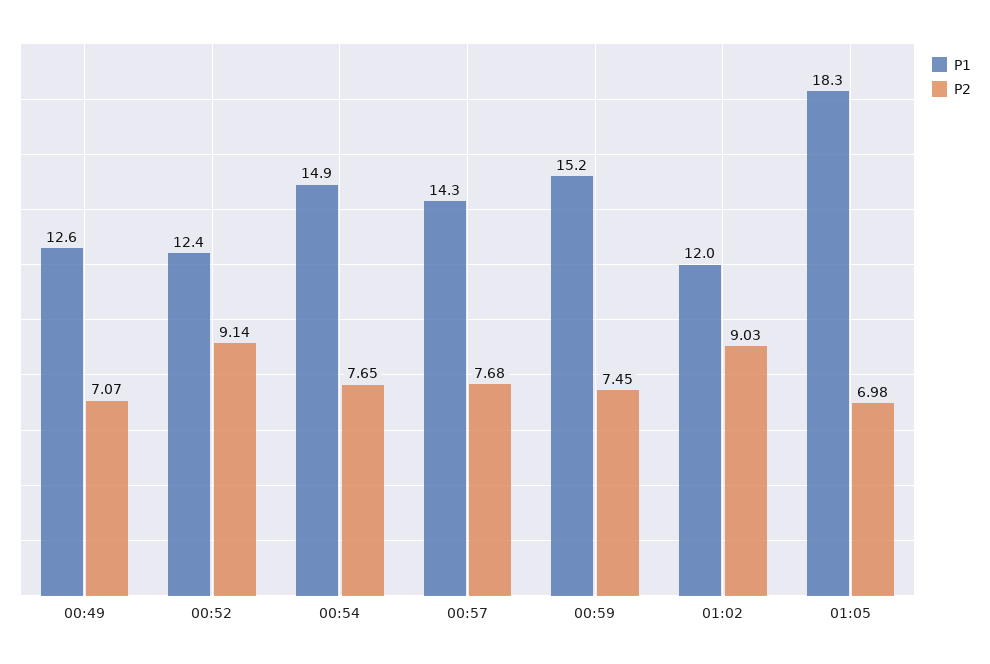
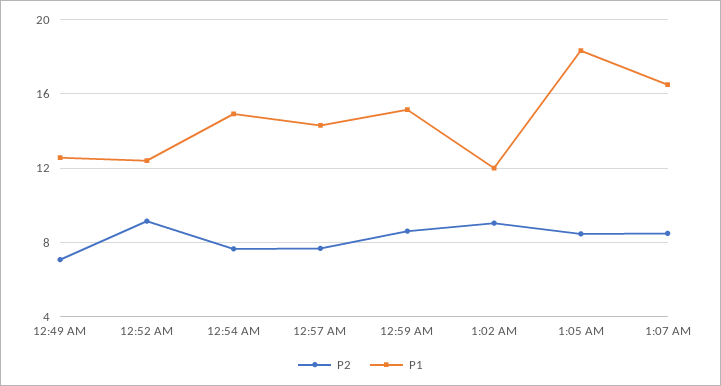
P2, 00:59: 7.45 -> 8.5
P2, 01:05: 6.98 -> 8.5
P2, 1:07 AM: none -> 8.5
P1, 1:07 AM: none -> 16.5

